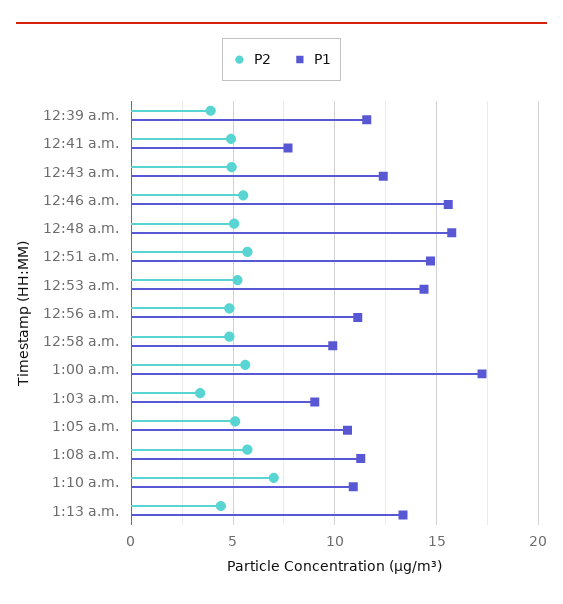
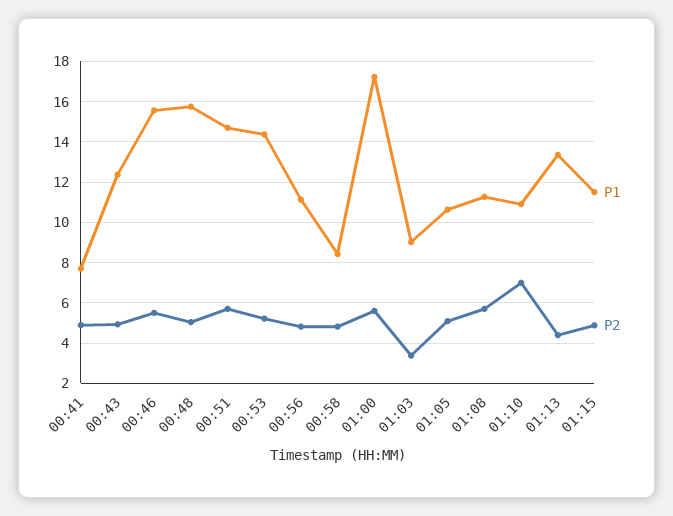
P2, 12:39 a.m.: 4 -> none
P1, 12:39 a.m.: 11.5 -> none
P1, 12:58 a.m.: 10 -> 8.5
P1, 01:15: none -> 11.5
P2, 01:15: none -> 5

